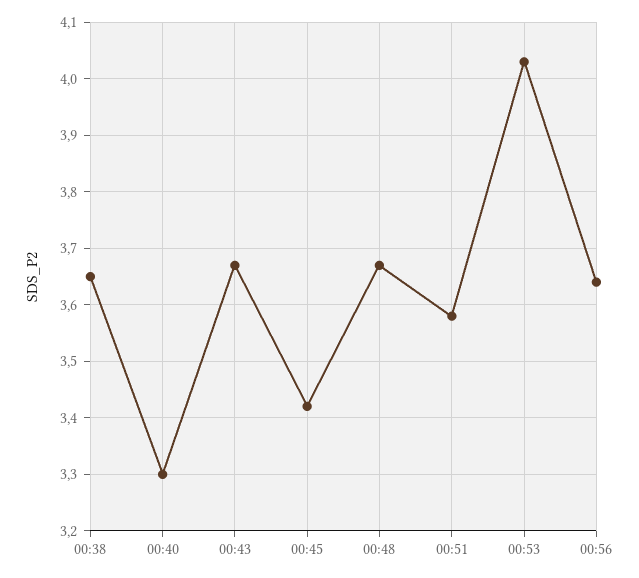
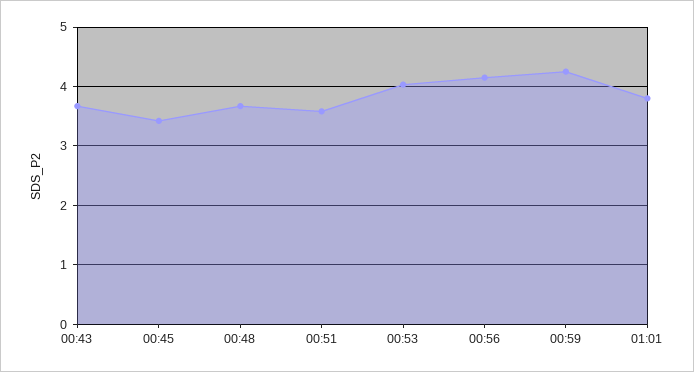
00:38: 3.65 -> none
00:40: 3.3 -> none
00:56: 3.65 -> 4.2
00:59: none -> 4.2
01:01: none -> 3.8

